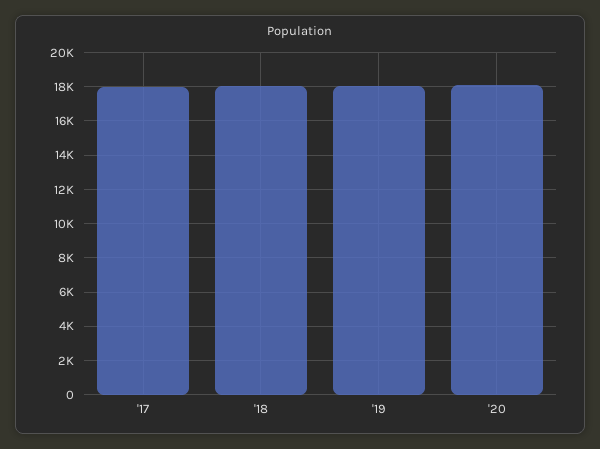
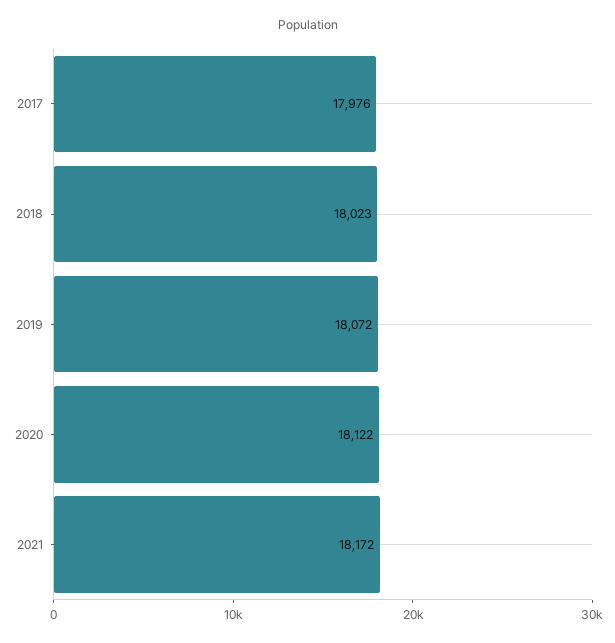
2021: none -> 18172

